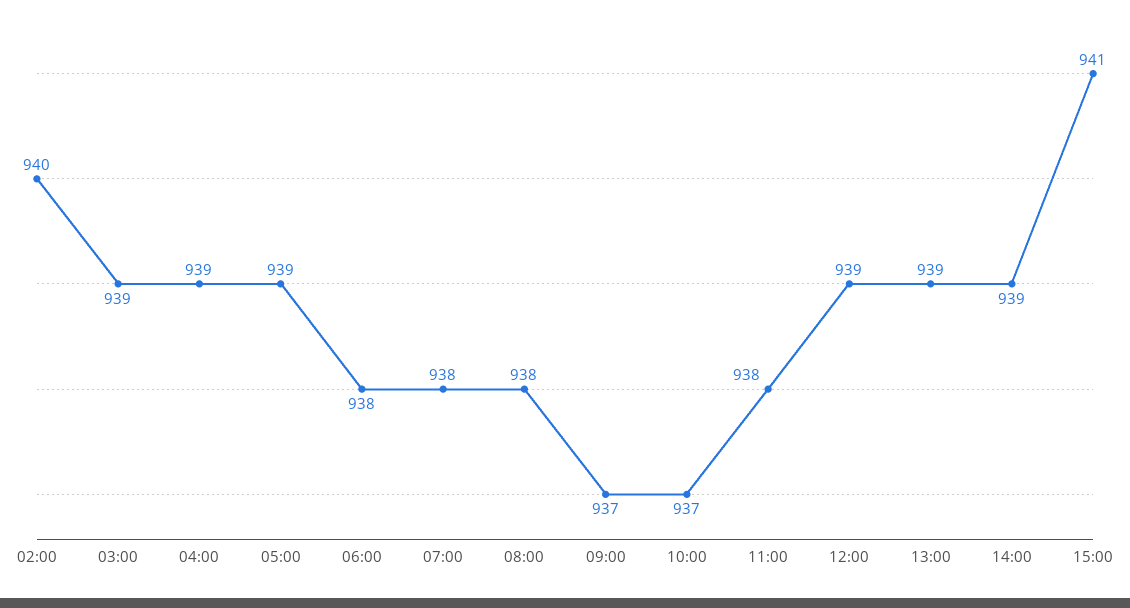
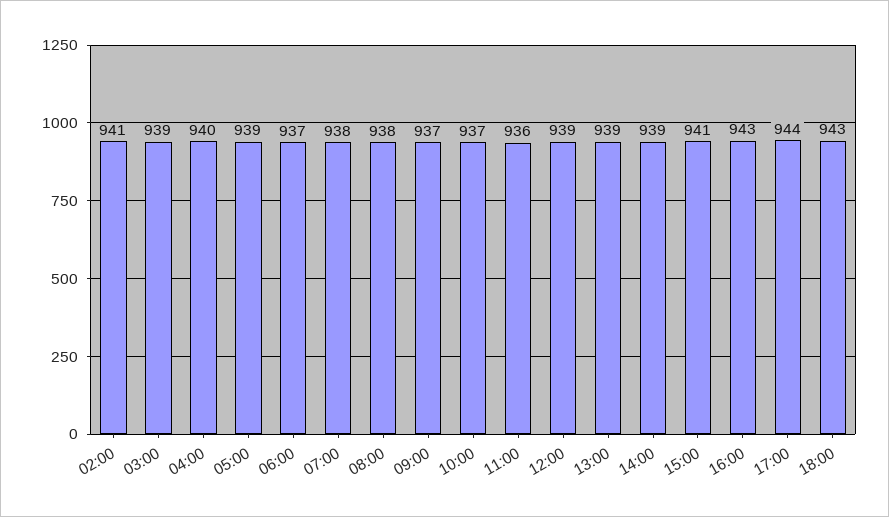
02:00: 940 -> 941
04:00: 939 -> 940
06:00: 938 -> 937
11:00: 938 -> 936
16:00: none -> 943
17:00: none -> 944
18:00: none -> 943

